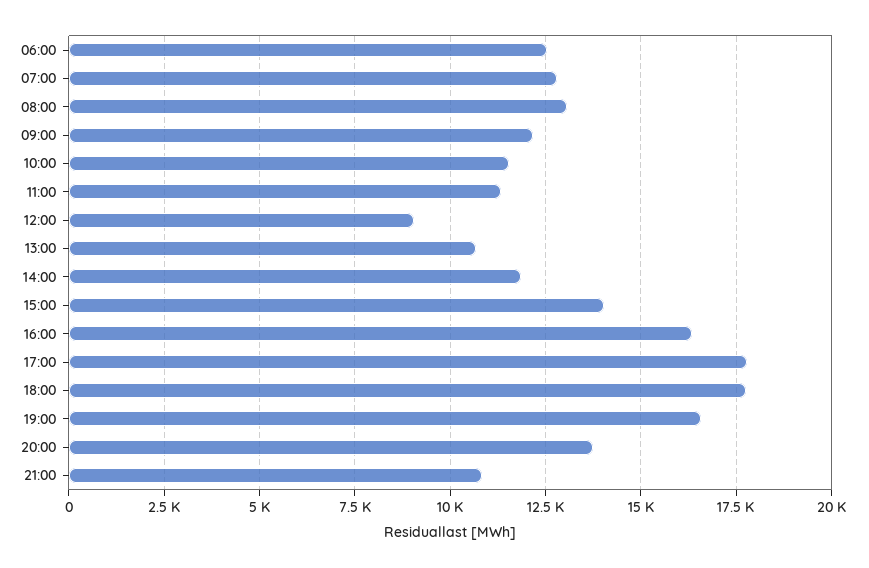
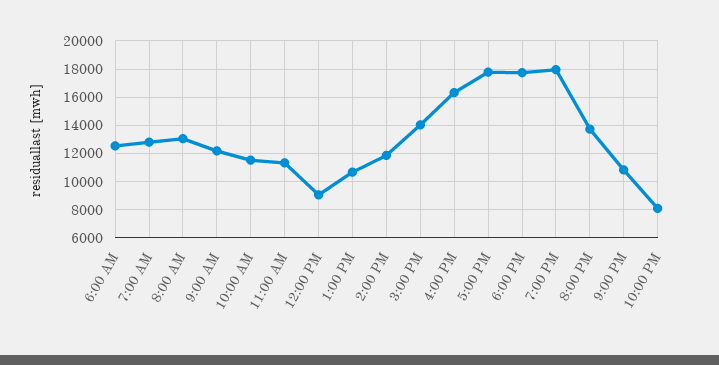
19:00: 16500 -> 18000
10:00 PM: none -> 8000

